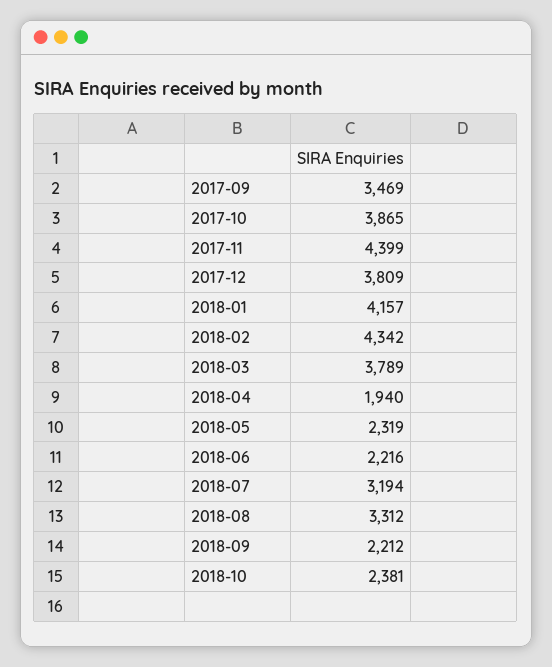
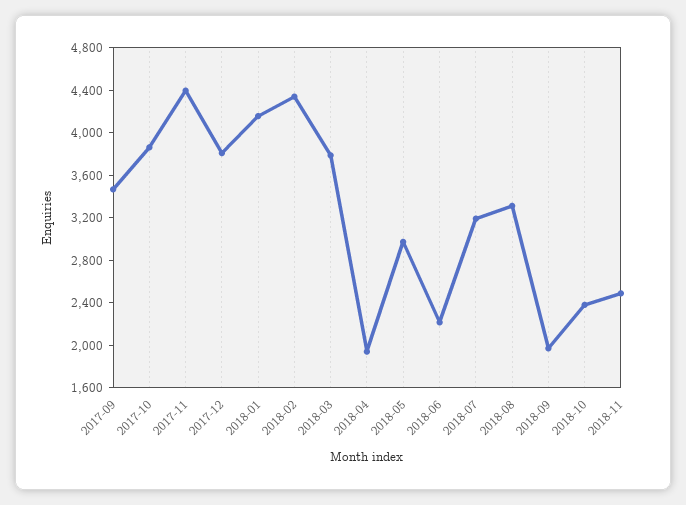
2018-05: 2319 -> 3000
2018-09: 2212 -> 2000
2018-11: none -> 2500

